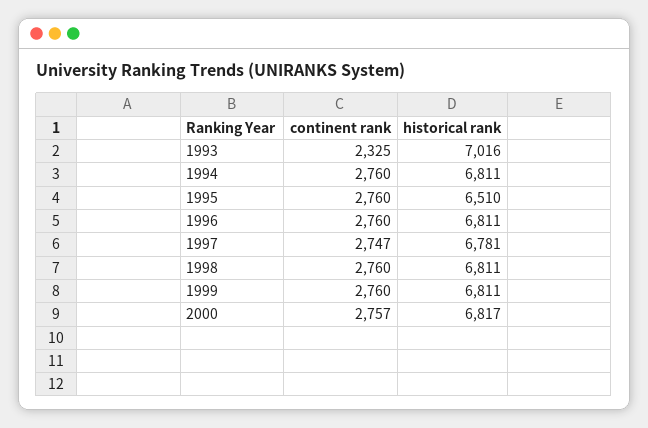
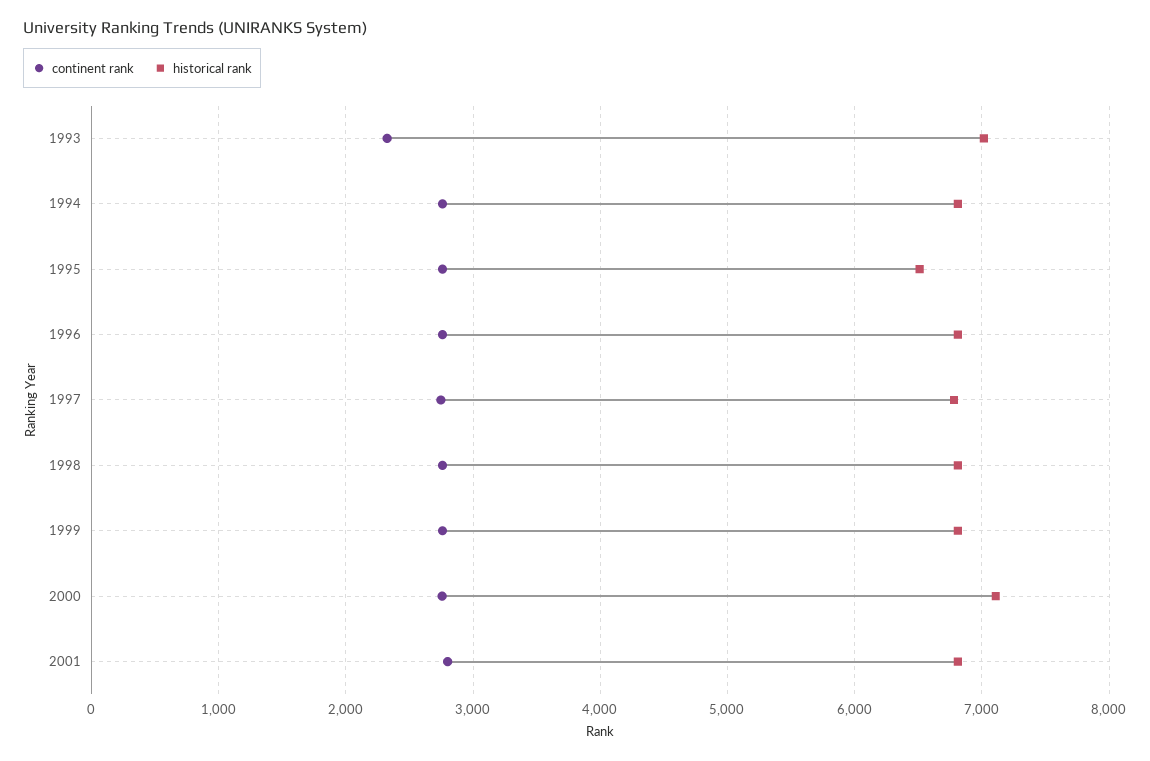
historical rank, 2000: 6817 -> 7100
continent rank, 2001: none -> 2800
historical rank, 2001: none -> 6800

